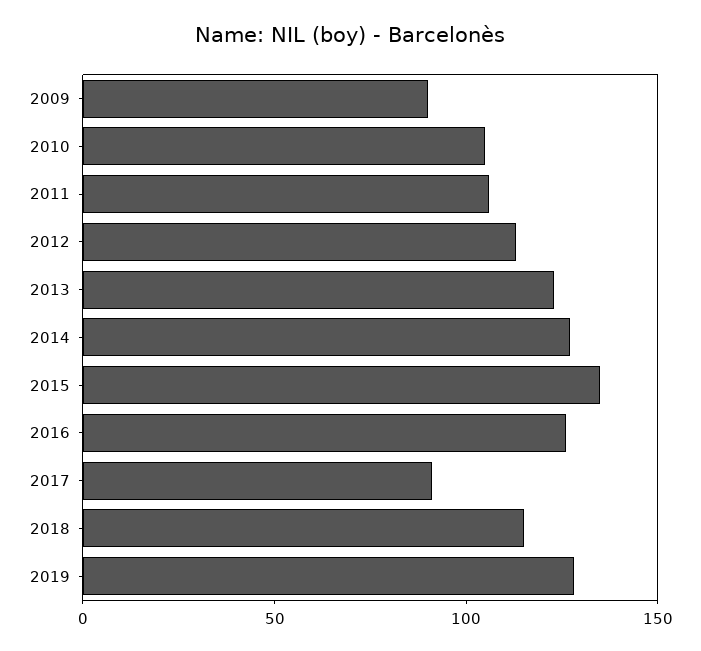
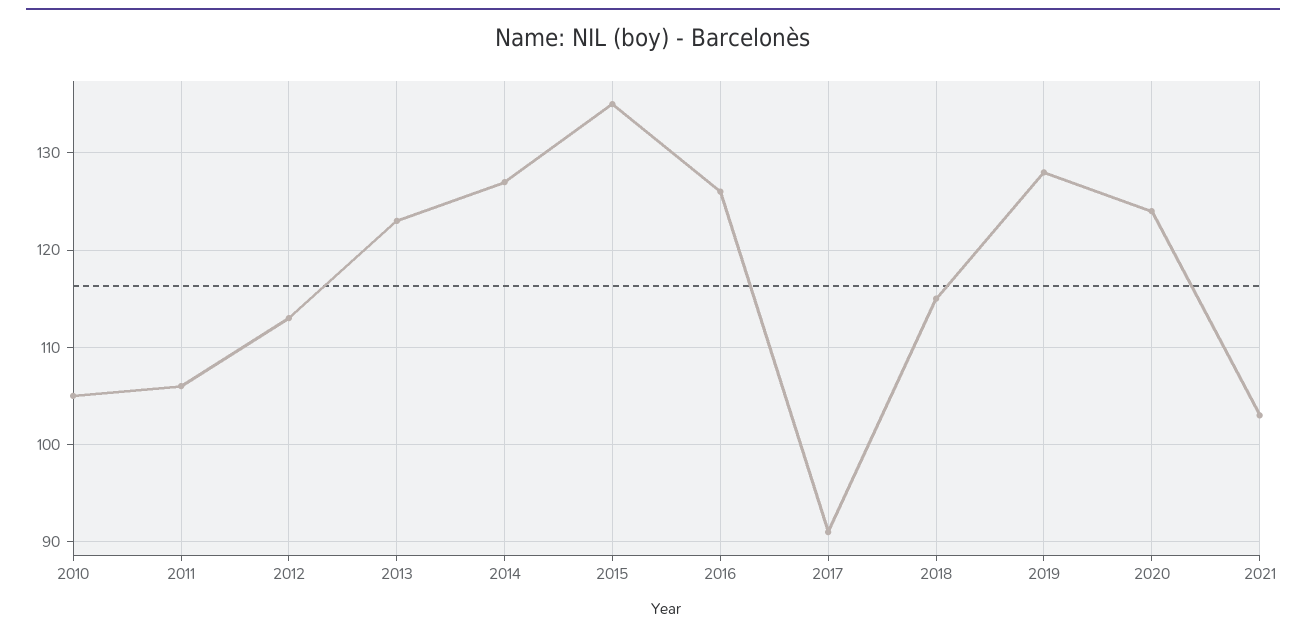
2009: 90 -> none
2020: none -> 124
2021: none -> 103

